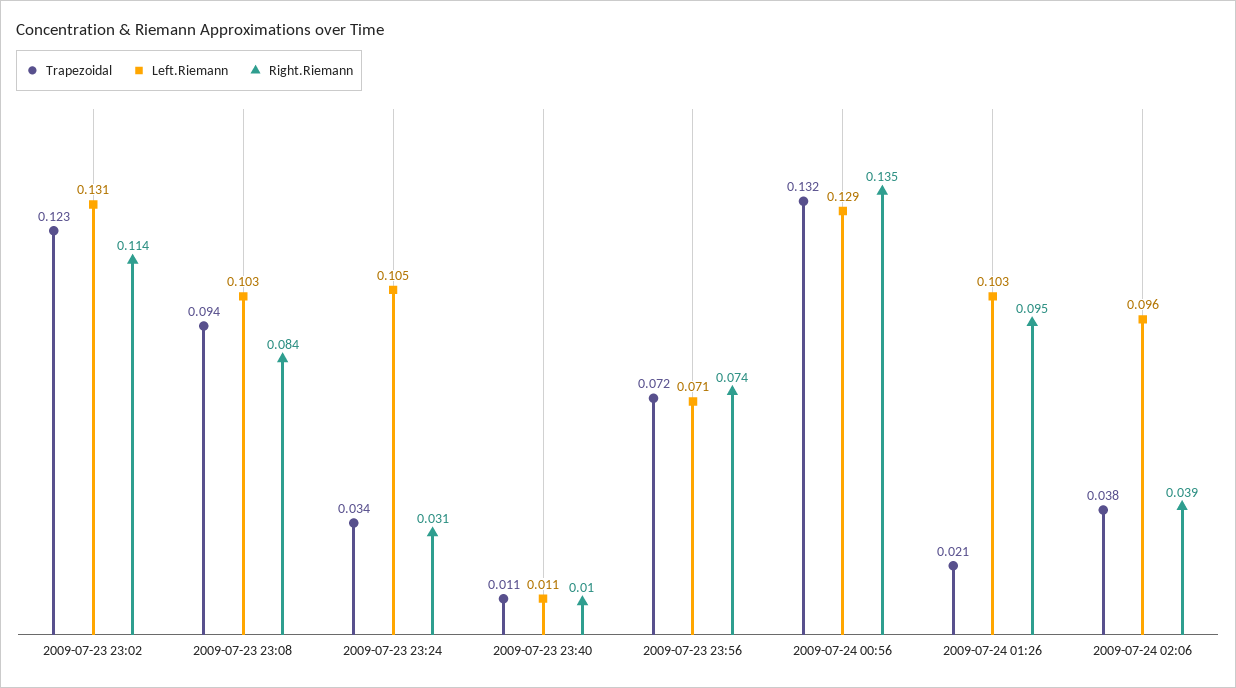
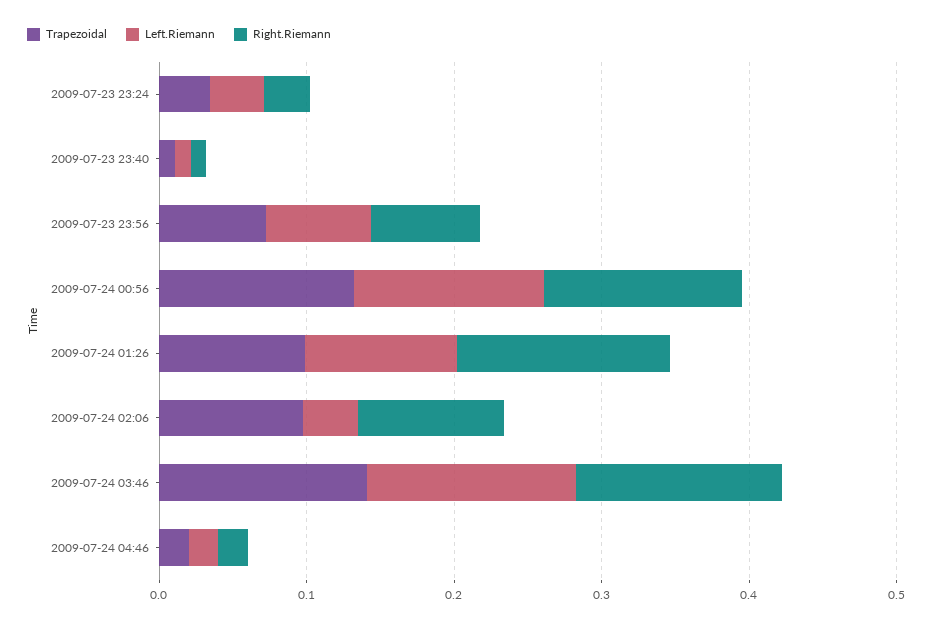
Trapezoidal, 2009-07-23 23:02: 0.123 -> none
Left.Riemann, 2009-07-23 23:02: 0.131 -> none
Right.Riemann, 2009-07-23 23:02: 0.114 -> none
Trapezoidal, 2009-07-23 23:08: 0.094 -> none
Left.Riemann, 2009-07-23 23:08: 0.103 -> none
Right.Riemann, 2009-07-23 23:08: 0.084 -> none
Left.Riemann, 2009-07-23 23:24: 0.105 -> 0.04
Trapezoidal, 2009-07-24 01:26: 0.021 -> 0.1
Right.Riemann, 2009-07-24 01:26: 0.095 -> 0.14
Trapezoidal, 2009-07-24 02:06: 0.038 -> 0.1
Left.Riemann, 2009-07-24 02:06: 0.096 -> 0.04
Right.Riemann, 2009-07-24 02:06: 0.039 -> 0.1
Trapezoidal, 2009-07-24 03:46: none -> 0.14
Left.Riemann, 2009-07-24 03:46: none -> 0.14
Right.Riemann, 2009-07-24 03:46: none -> 0.14
Trapezoidal, 2009-07-24 04:46: none -> 0.02
Left.Riemann, 2009-07-24 04:46: none -> 0.02
Right.Riemann, 2009-07-24 04:46: none -> 0.02

